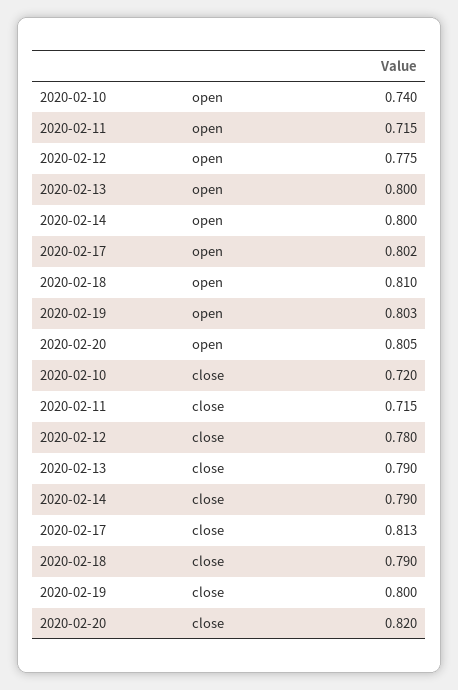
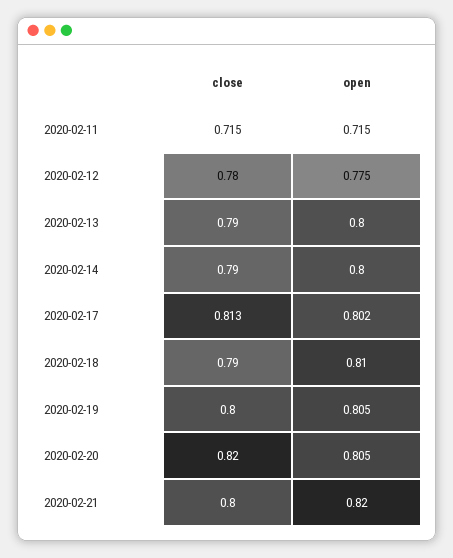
2020-02-10, open: 0.74 -> none
2020-02-19, open: 0.803 -> 0.805
2020-02-10, close: 0.72 -> none
2020-02-21, close: none -> 0.8
2020-02-21, open: none -> 0.82

